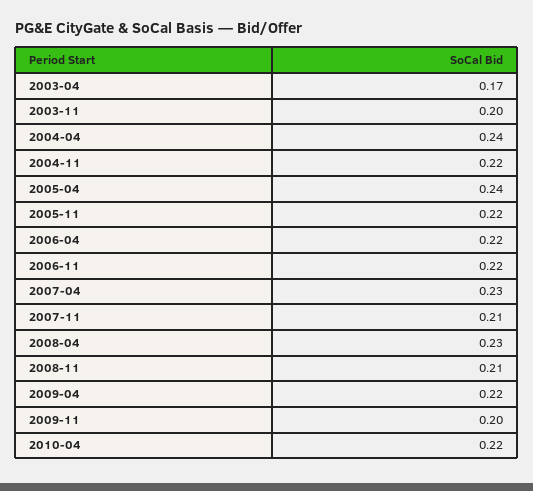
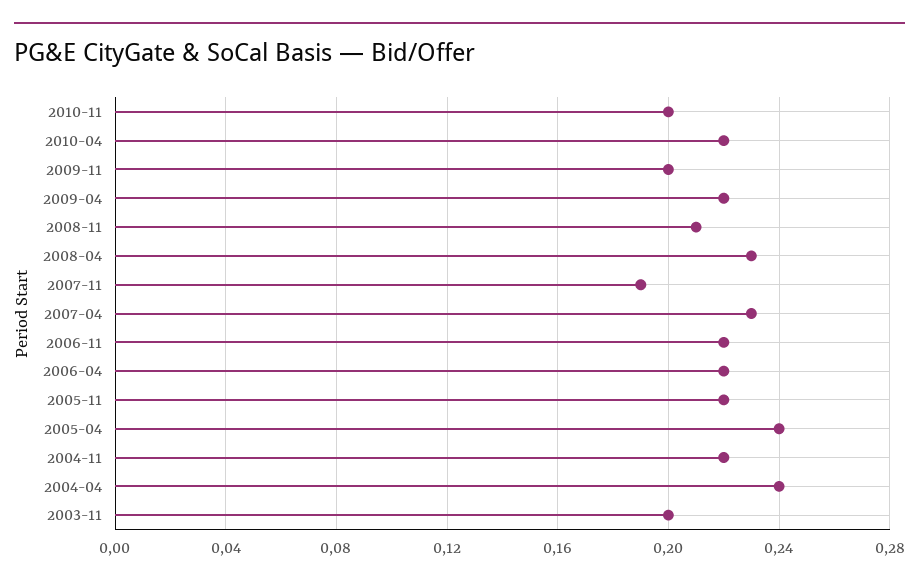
2003-04: 0.17 -> none
2007-11: 0.21 -> 0.19
2010-11: none -> 0.2

